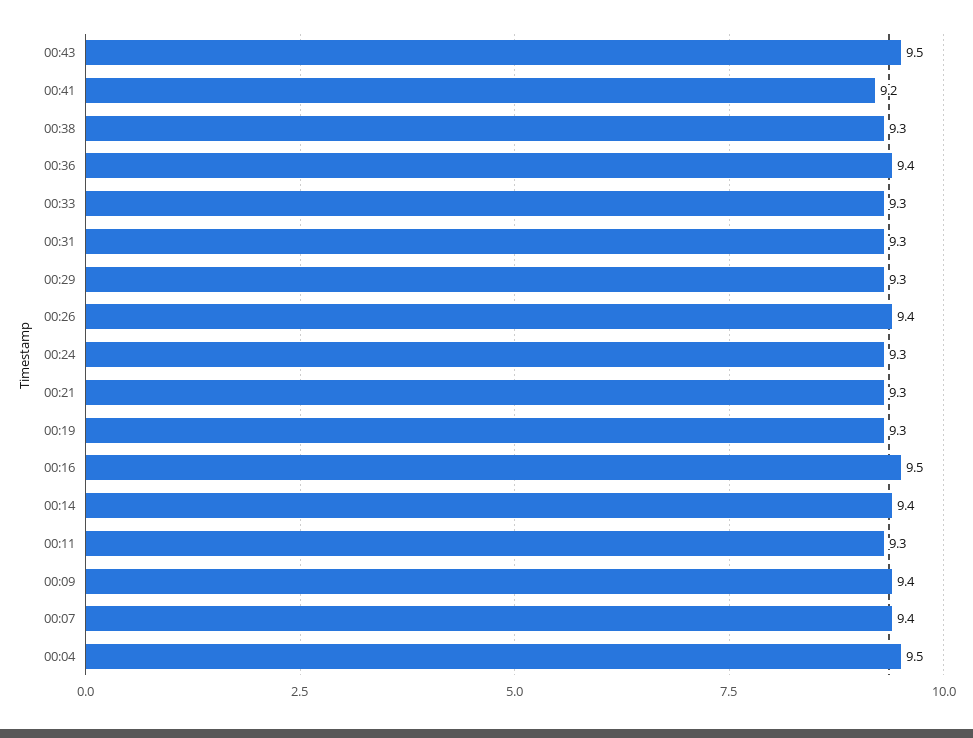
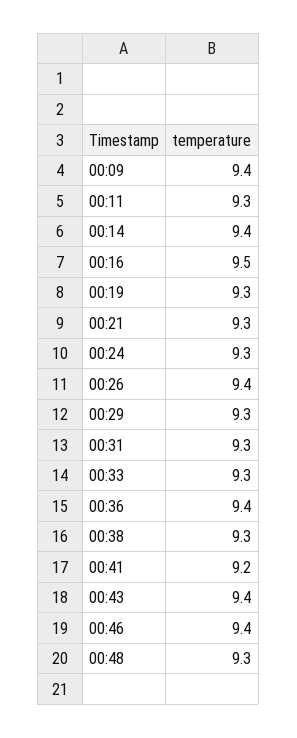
00:43: 9.5 -> 9.4
00:07: 9.4 -> none
00:04: 9.5 -> none
00:46: none -> 9.4
00:48: none -> 9.3

